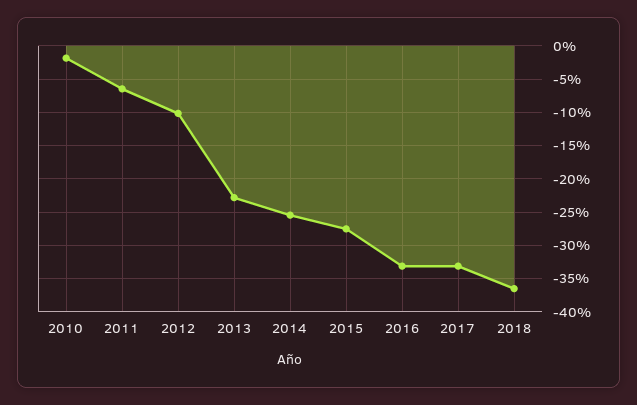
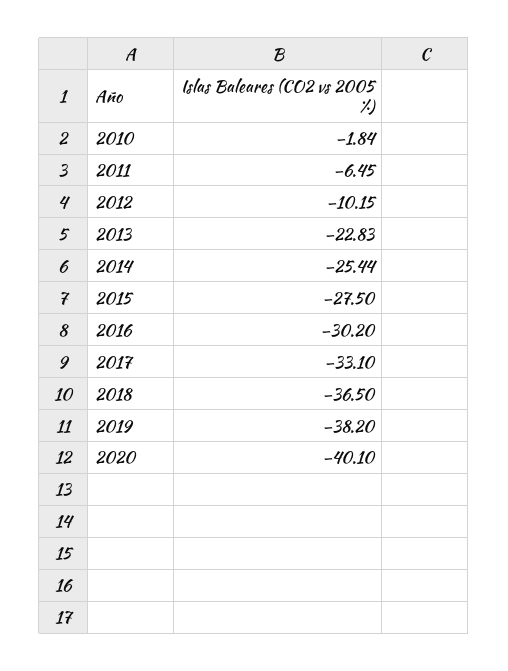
2016: -33 -> -30.2
2019: none -> -38.2
2020: none -> -40.1

